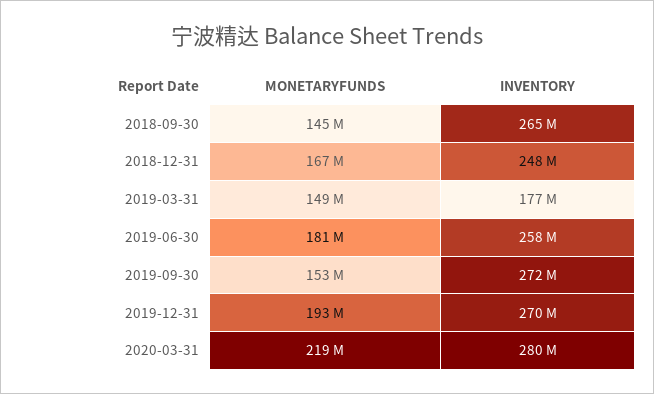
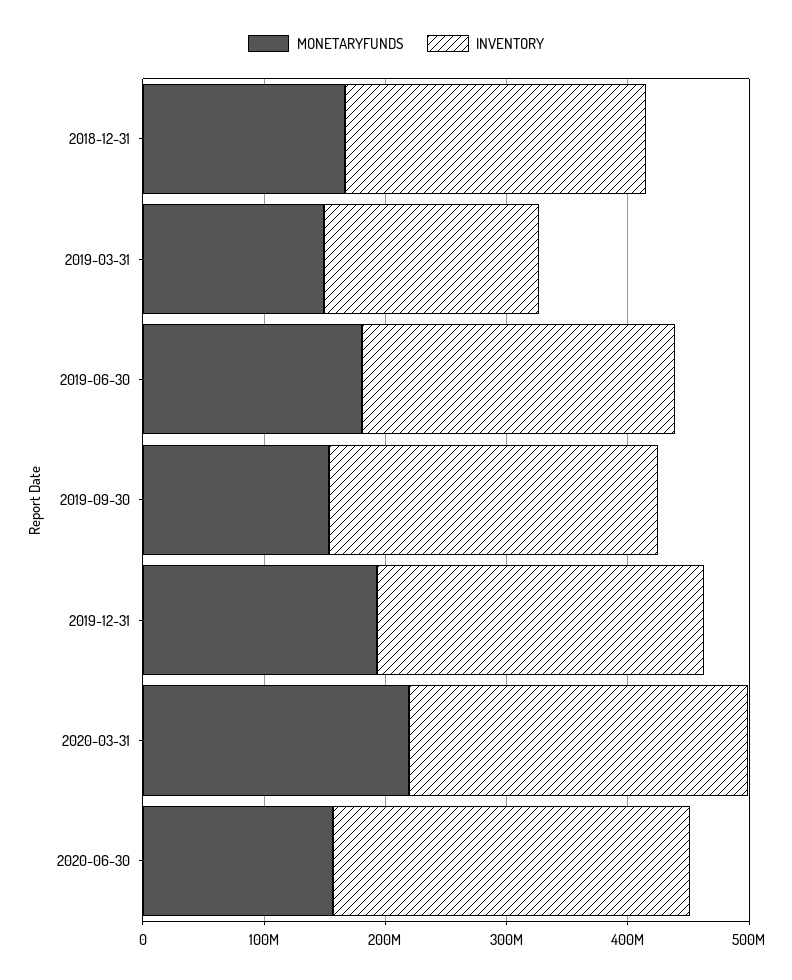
MONETARYFUNDS, 2018-09-30: 145000000 -> none
INVENTORY, 2018-09-30: 265000000 -> none
MONETARYFUNDS, 2020-06-30: none -> 160000000
INVENTORY, 2020-06-30: none -> 300000000

